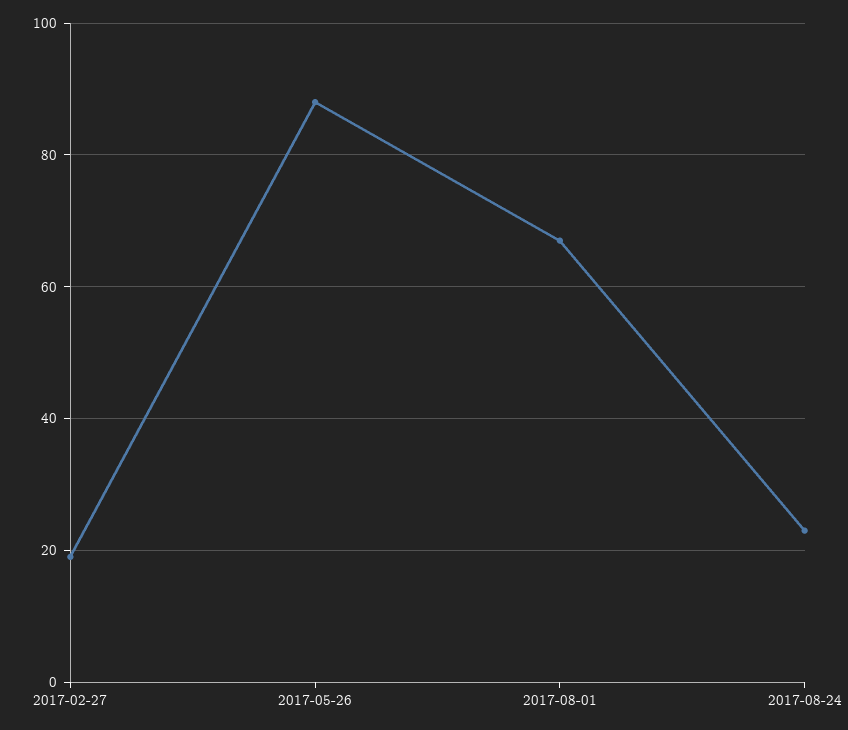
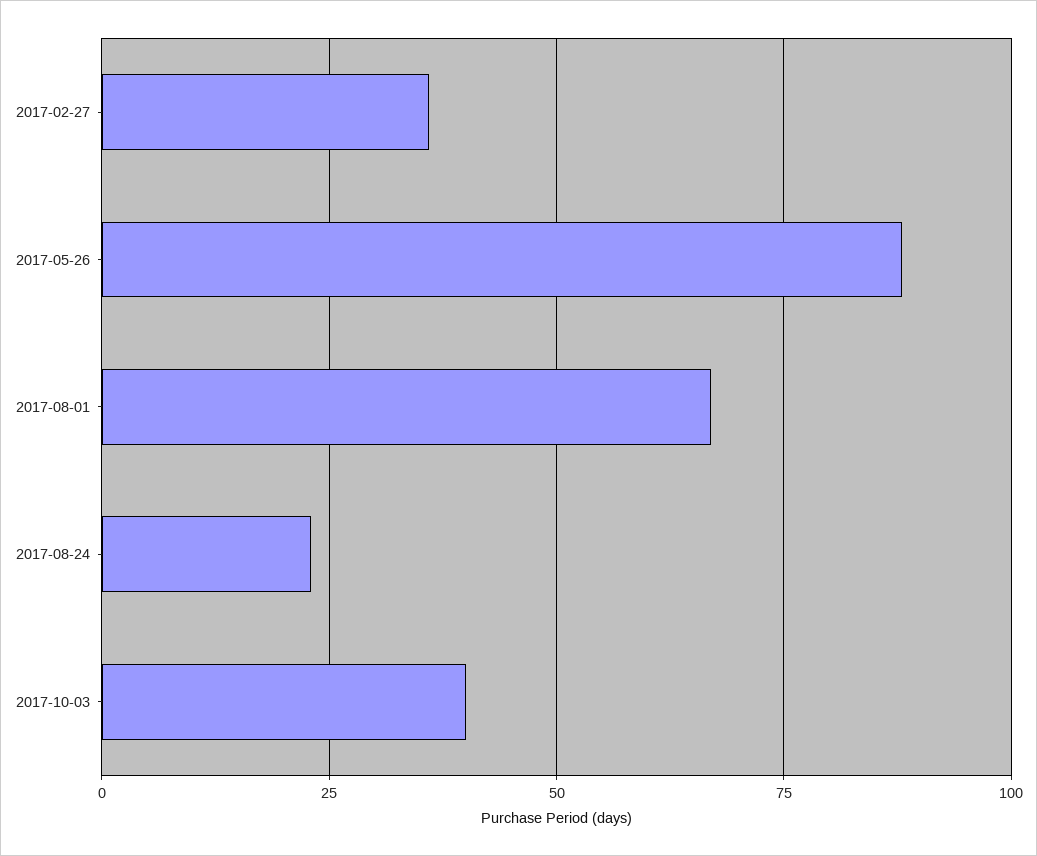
2017-02-27: 20 -> 35
2017-10-03: none -> 40

